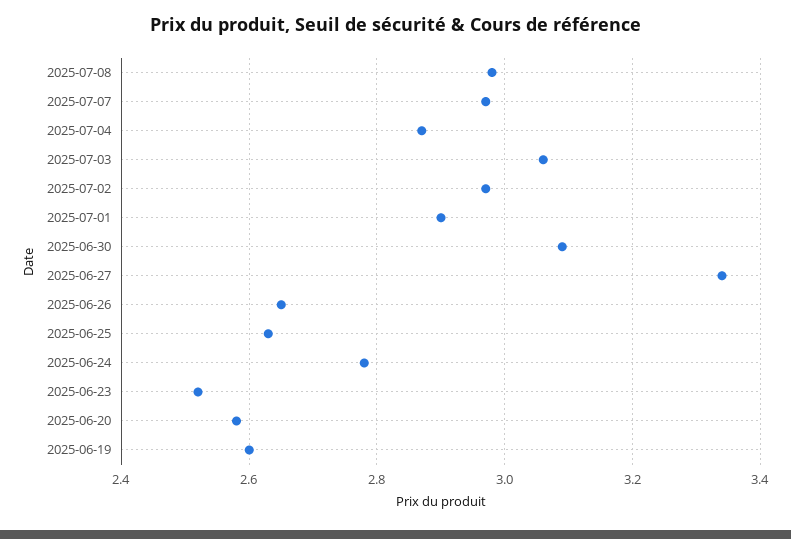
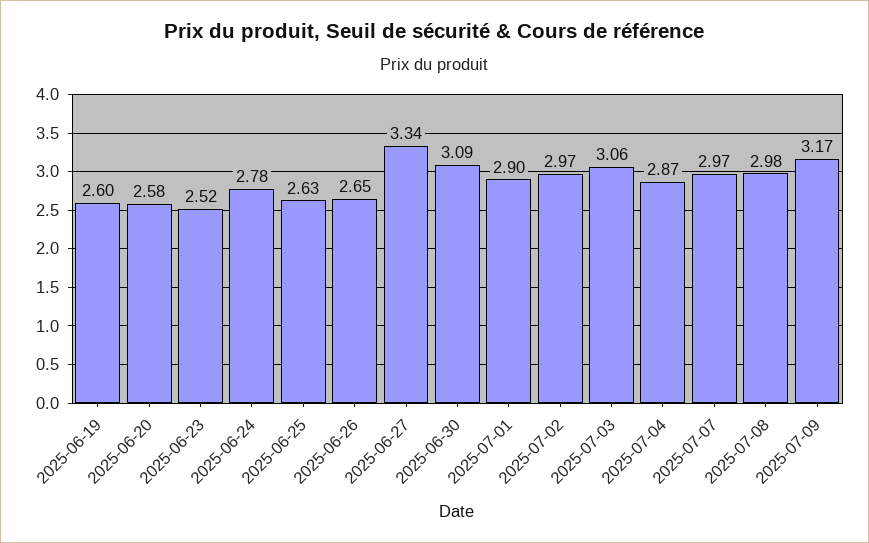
2025-07-09: none -> 3.17

